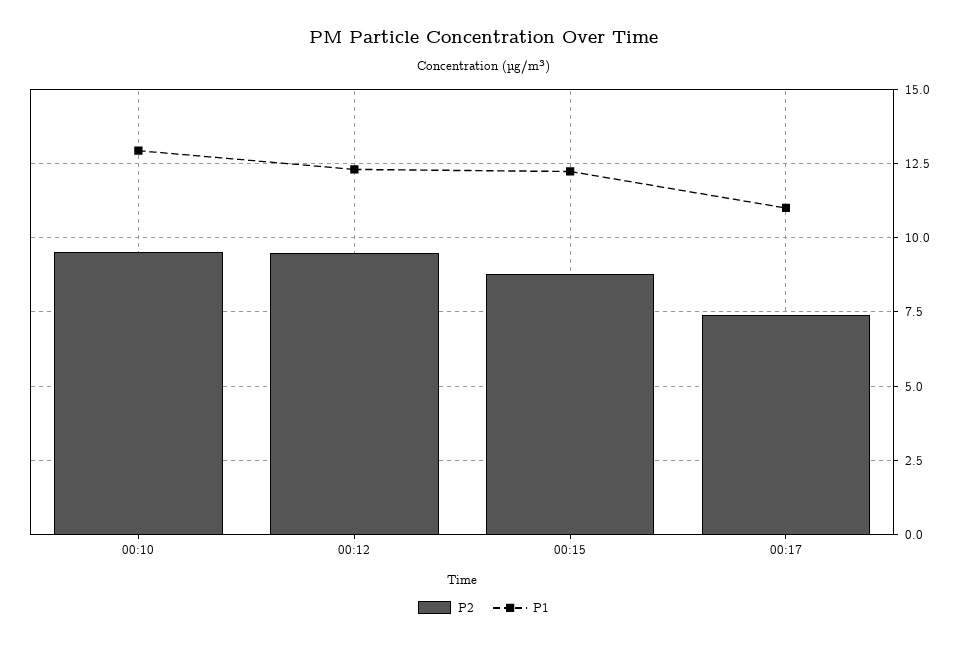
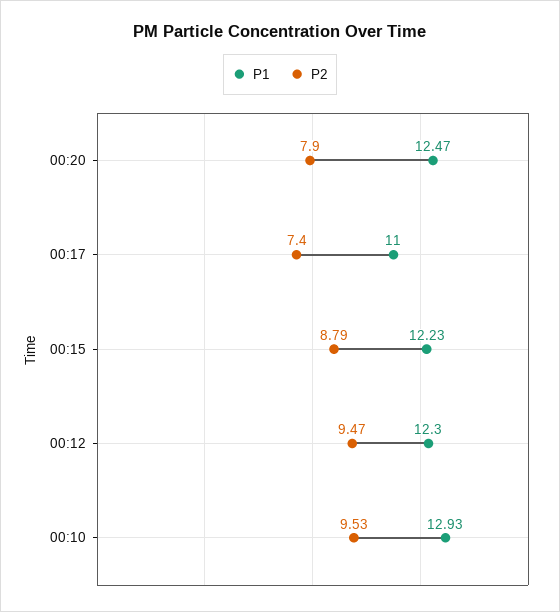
P1, 00:20: none -> 12.47
P2, 00:20: none -> 7.9

